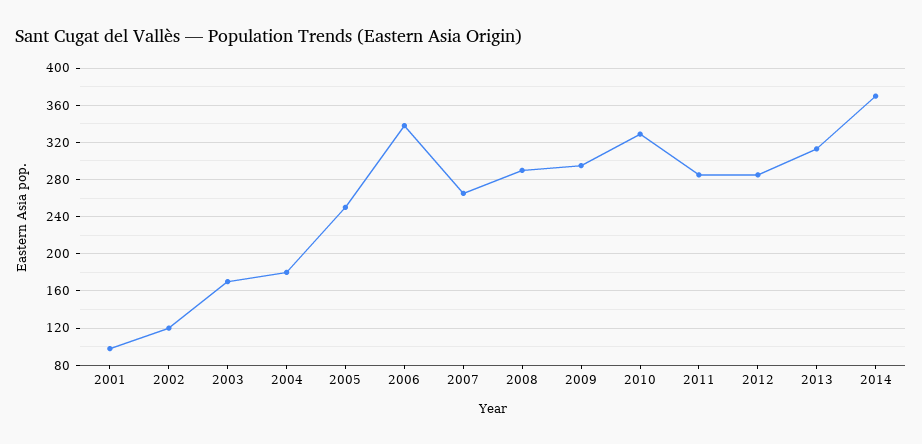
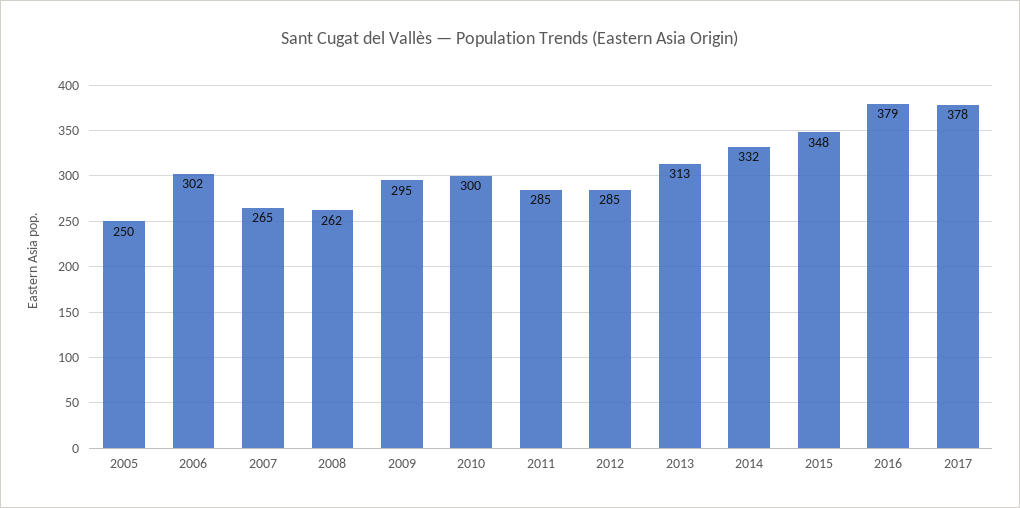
2001: 100 -> none
2002: 120 -> none
2003: 170 -> none
2004: 180 -> none
2006: 340 -> 302
2008: 290 -> 262
2010: 330 -> 300
2014: 370 -> 332
2015: none -> 348
2016: none -> 379
2017: none -> 378

